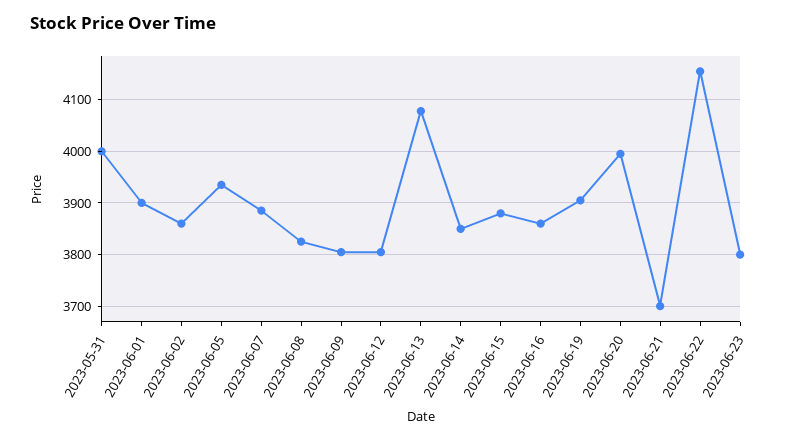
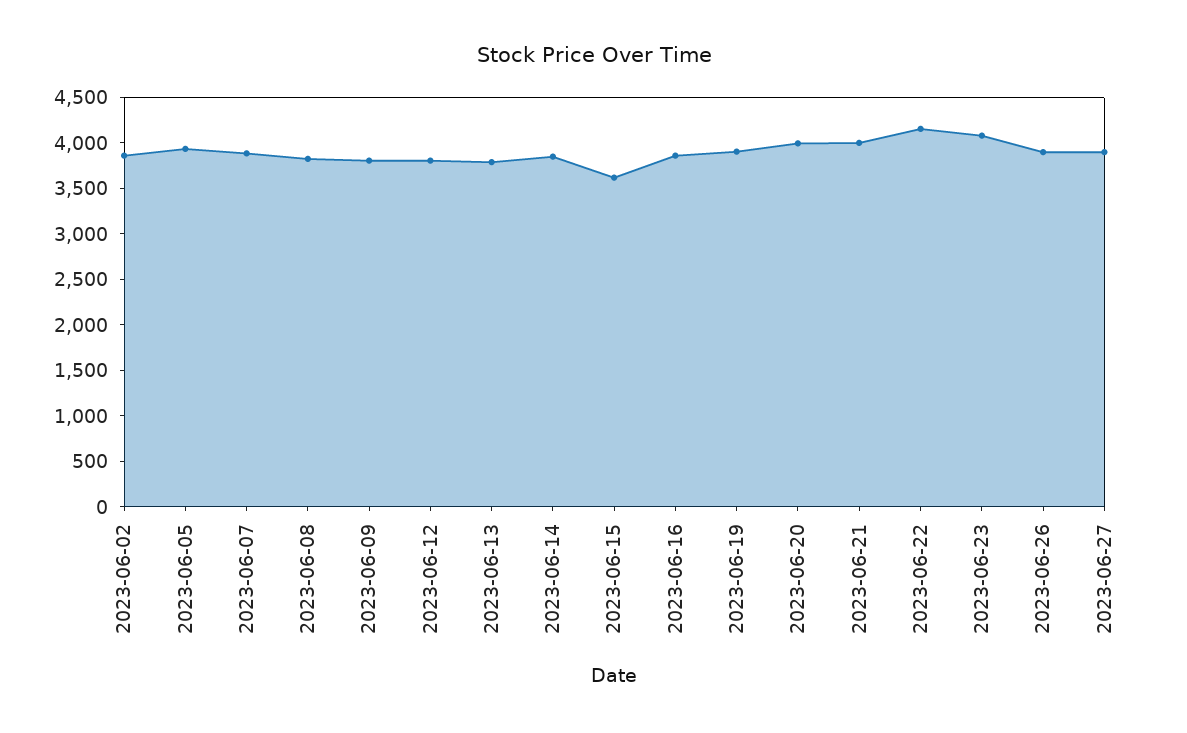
2023-05-31: 4000 -> none
2023-06-01: 3900 -> none
2023-06-13: 4080 -> 3800
2023-06-15: 3880 -> 3600
2023-06-21: 3700 -> 4000
2023-06-23: 3800 -> 4100
2023-06-26: none -> 3900
2023-06-27: none -> 3900

